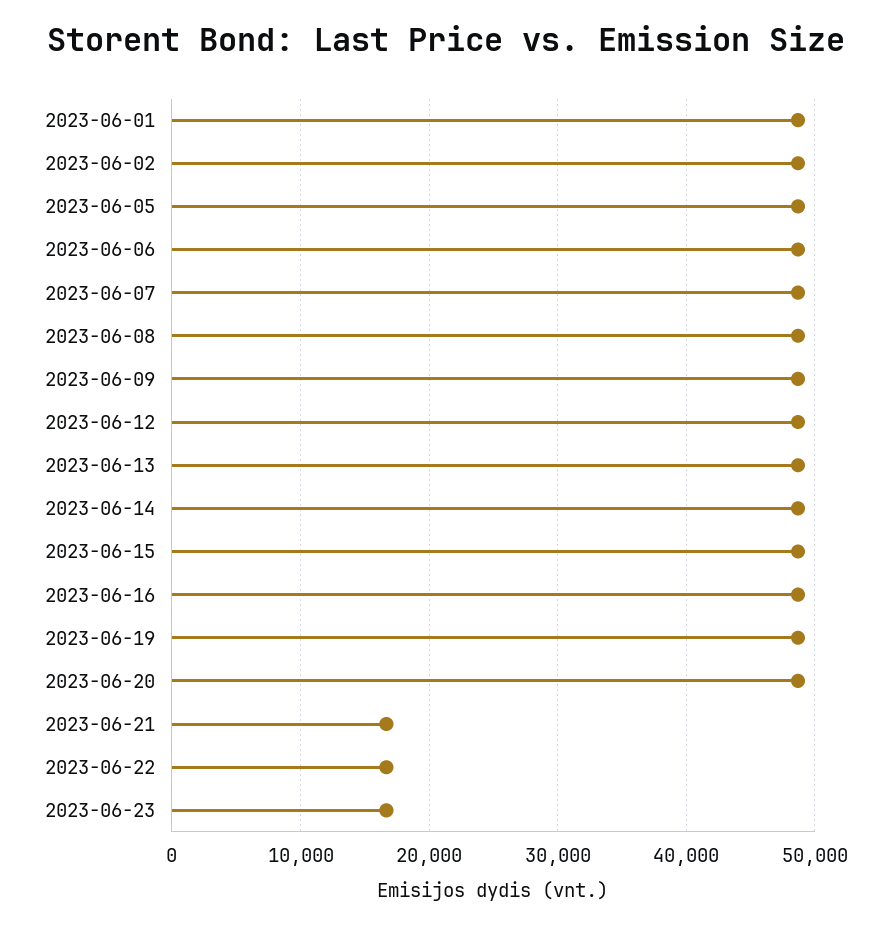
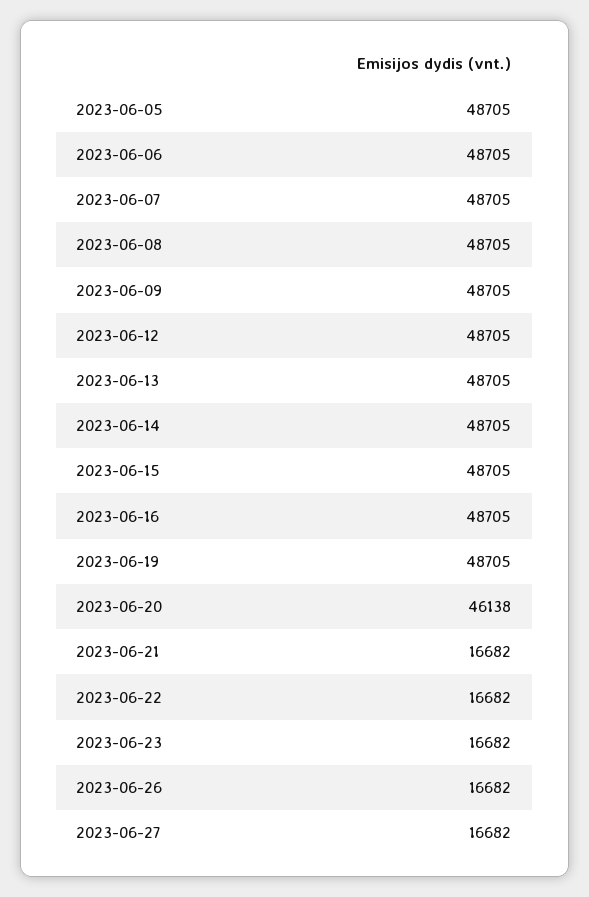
2023-06-01: 49000 -> none
2023-06-02: 49000 -> none
2023-06-20: 49000 -> 46138
2023-06-26: none -> 16682
2023-06-27: none -> 16682

